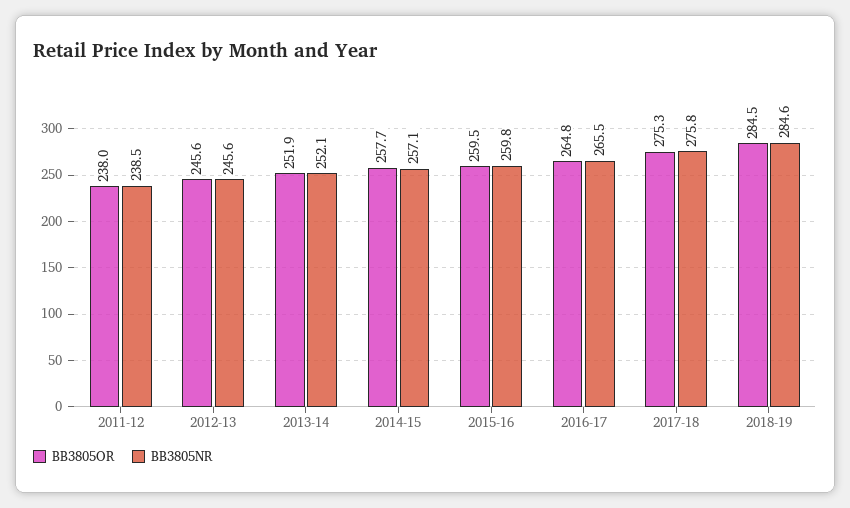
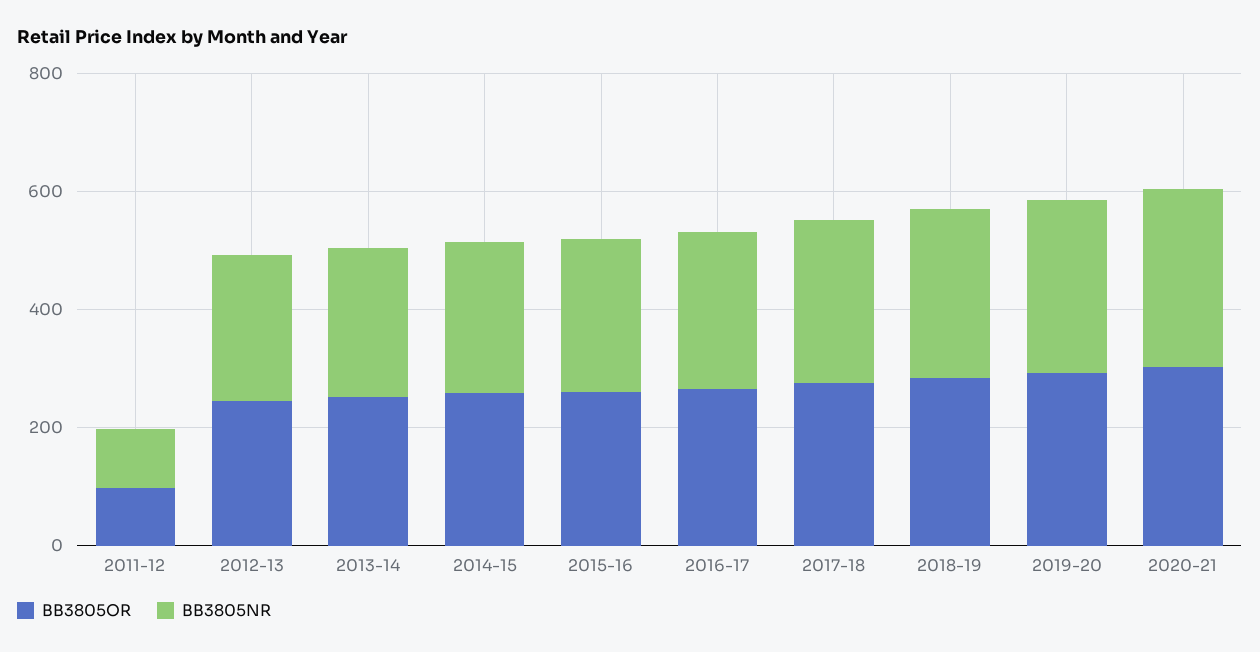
BB3805OR, 2011-12: 238 -> 100
BB3805NR, 2011-12: 238.5 -> 100
BB3805OR, 2019-20: none -> 300
BB3805NR, 2019-20: none -> 300
BB3805OR, 2020-21: none -> 300
BB3805NR, 2020-21: none -> 300

